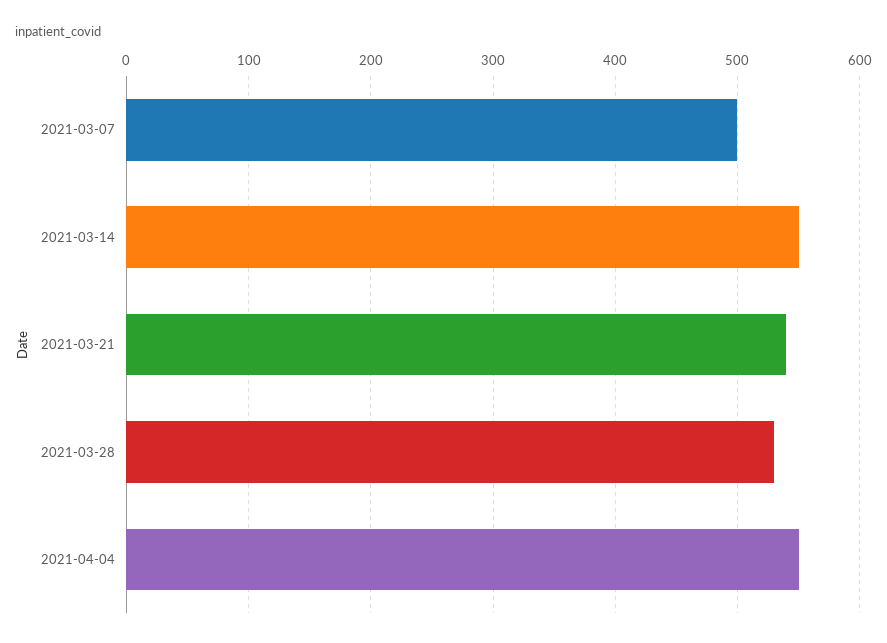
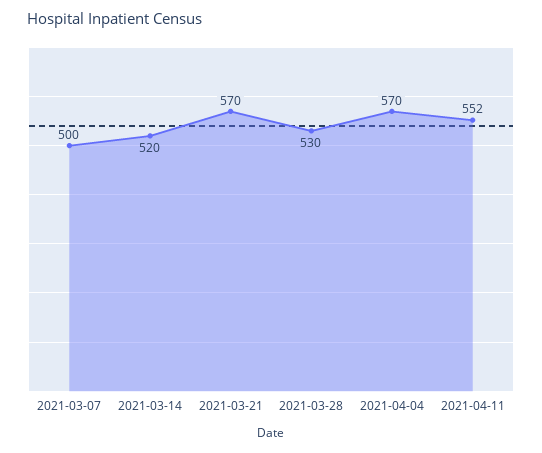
2021-03-14: 550 -> 520
2021-03-21: 540 -> 570
2021-04-04: 550 -> 570
2021-04-11: none -> 552

